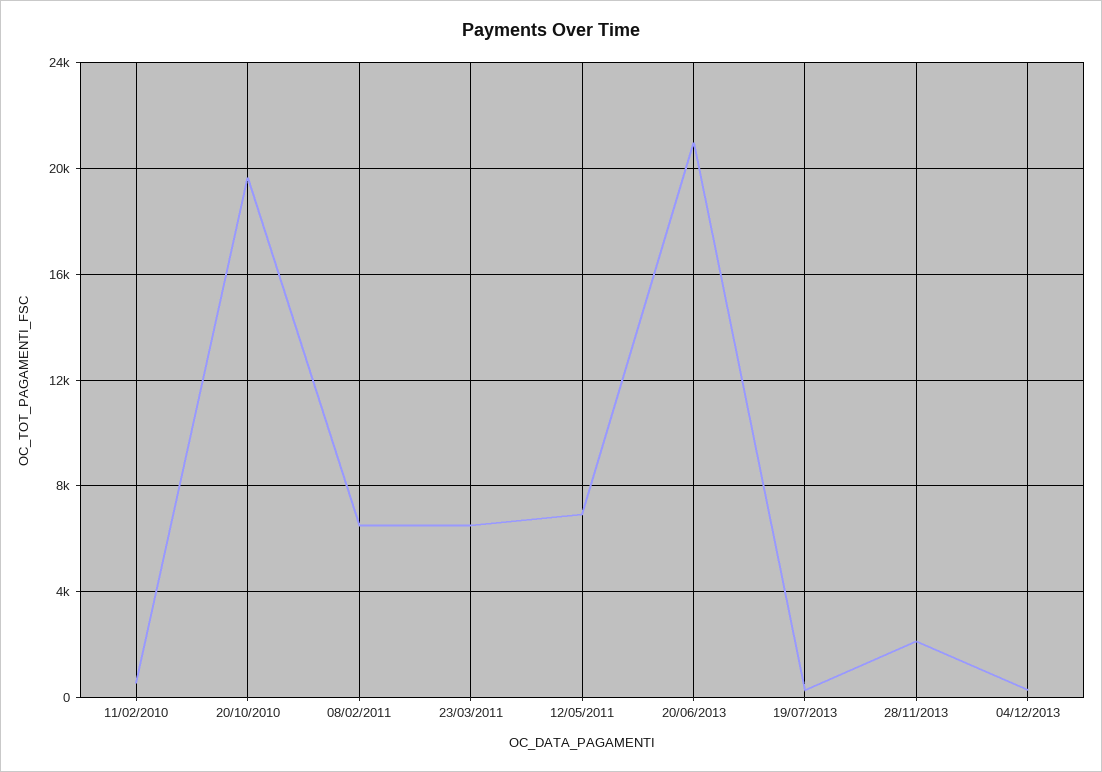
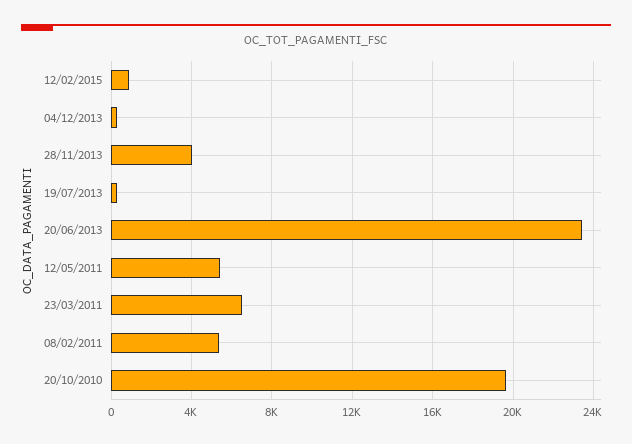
11/02/2010: 500 -> none
08/02/2011: 6500 -> 5500
12/05/2011: 7000 -> 5500
20/06/2013: 21000 -> 23500
28/11/2013: 2000 -> 4000
12/02/2015: none -> 1000

